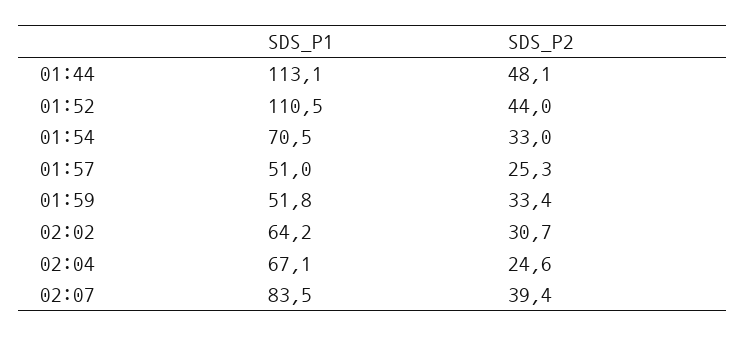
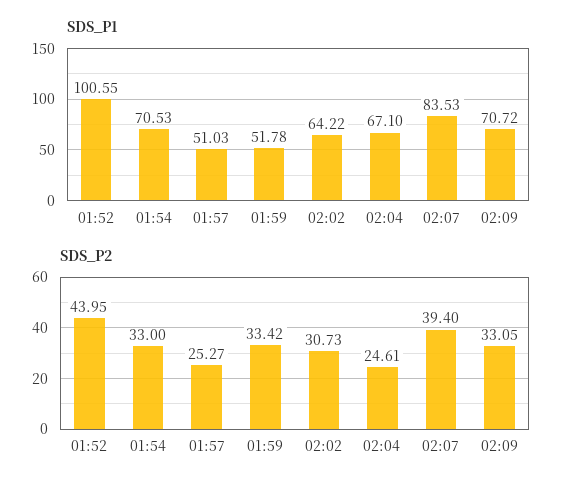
SDS_P1, 01:44: 113.1 -> none
SDS_P2, 01:44: 48.1 -> none
SDS_P1, 01:52: 110.5 -> 100.55
SDS_P1, 02:09: none -> 70.72
SDS_P2, 02:09: none -> 33.05

